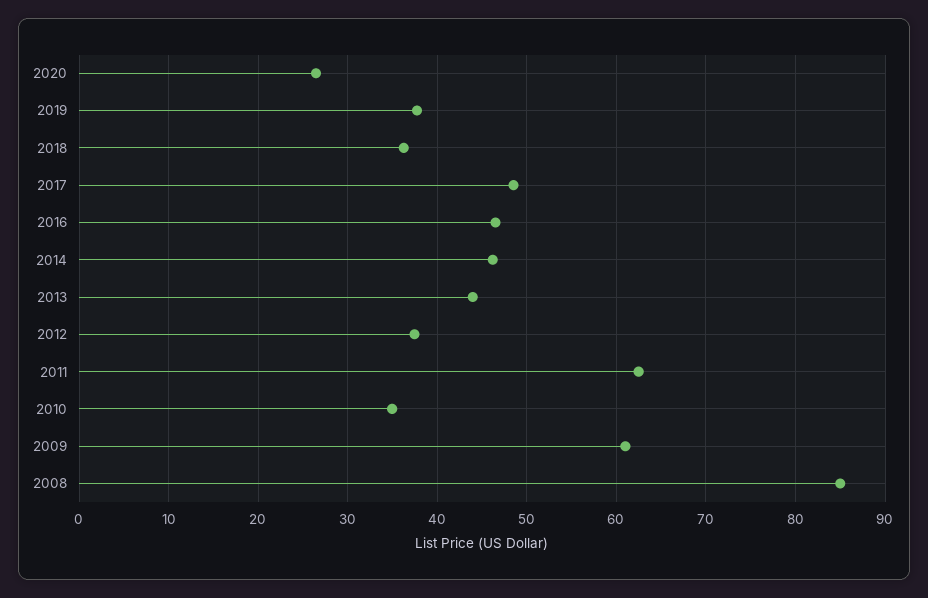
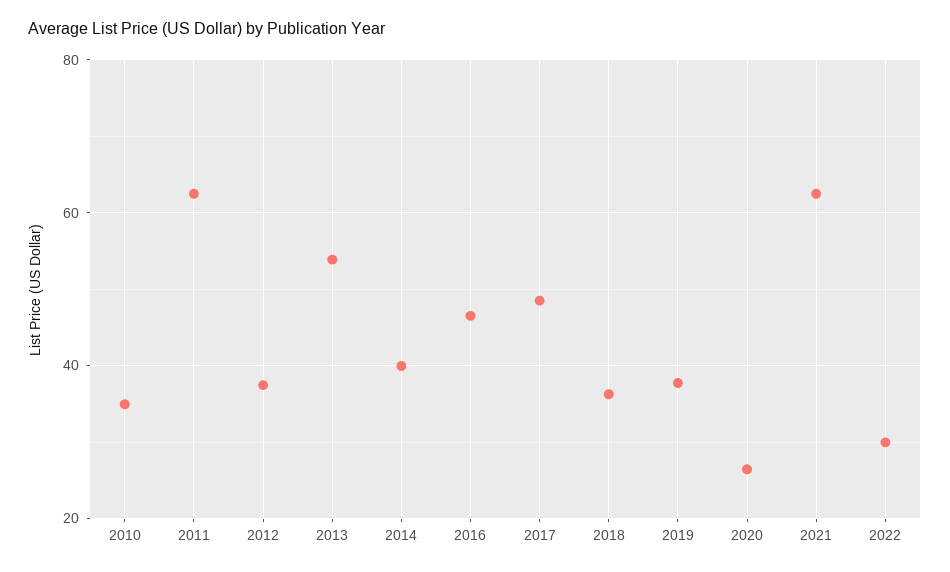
2014: 46 -> 40
2013: 44 -> 54
2009: 61 -> none
2008: 85 -> none
2021: none -> 62
2022: none -> 30

